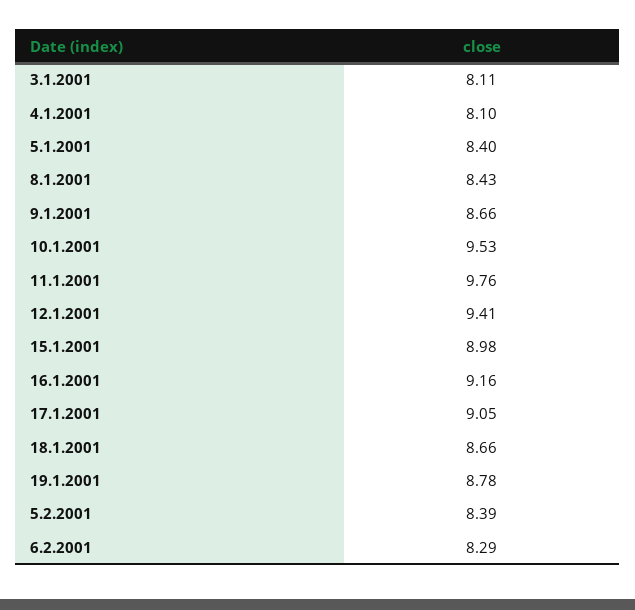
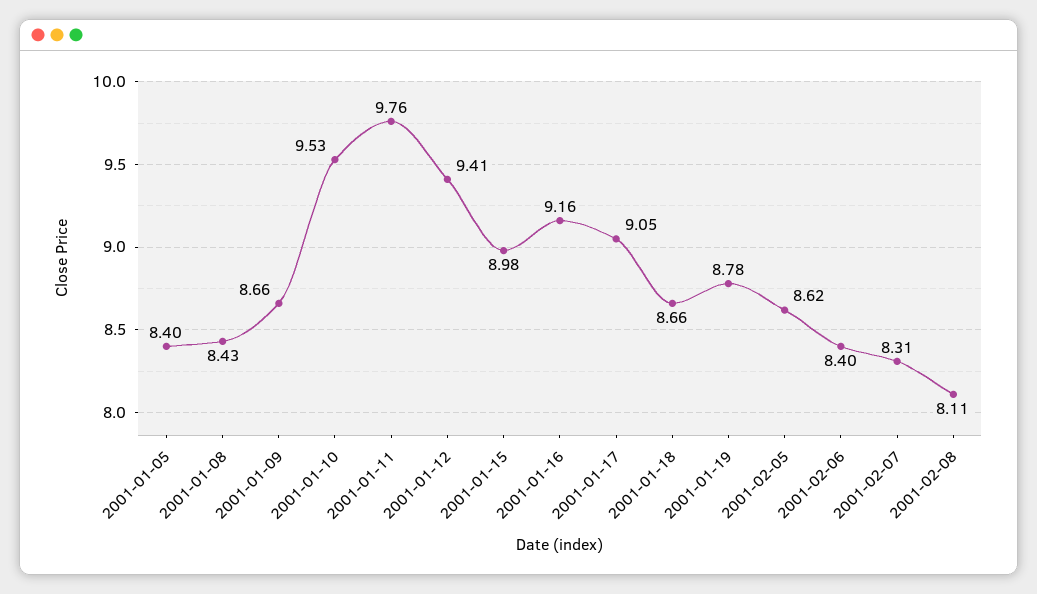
3.1.2001: 8.11 -> none
4.1.2001: 8.1 -> none
5.2.2001: 8.39 -> 8.62
6.2.2001: 8.29 -> 8.4
2001-02-07: none -> 8.31
2001-02-08: none -> 8.11

